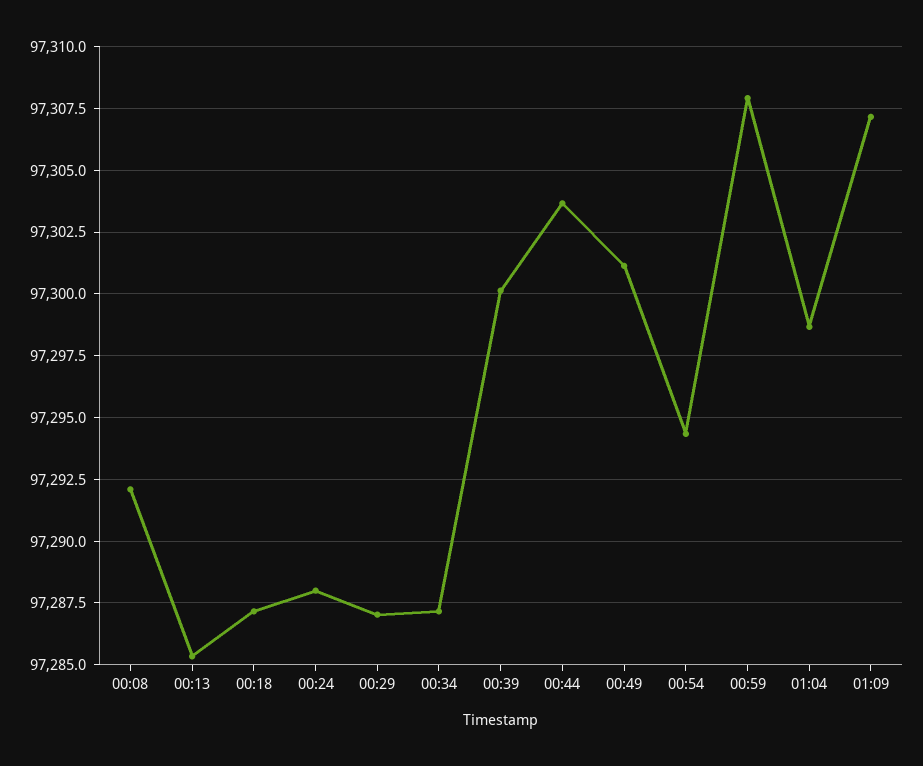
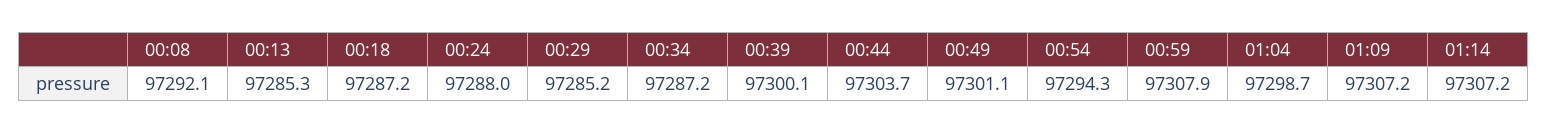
00:29: 97287 -> 97285.2
01:14: none -> 97307.2

